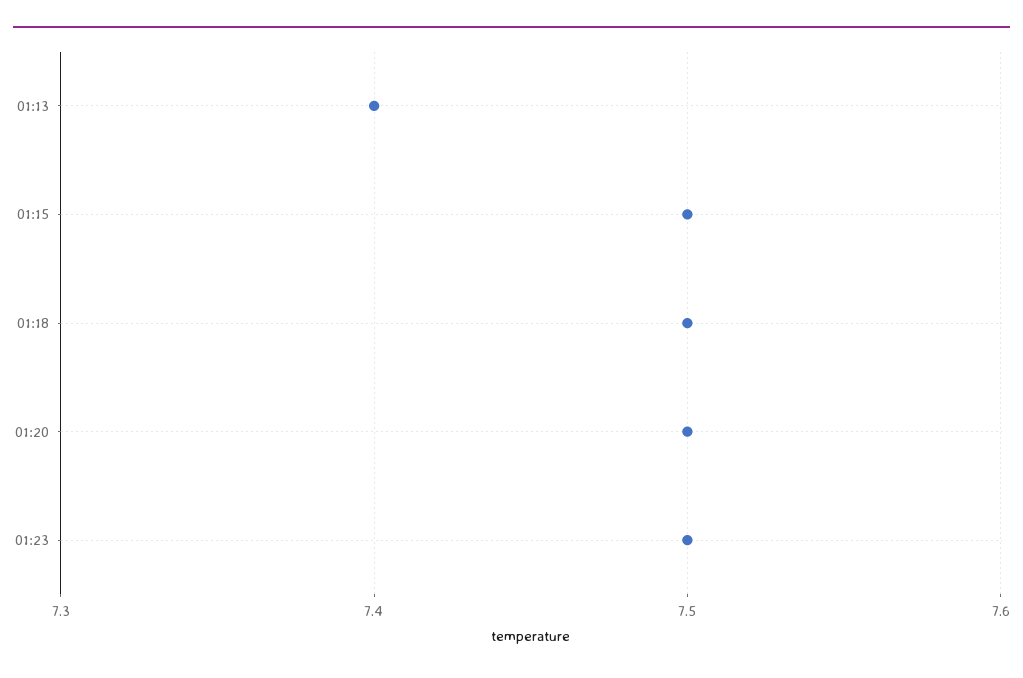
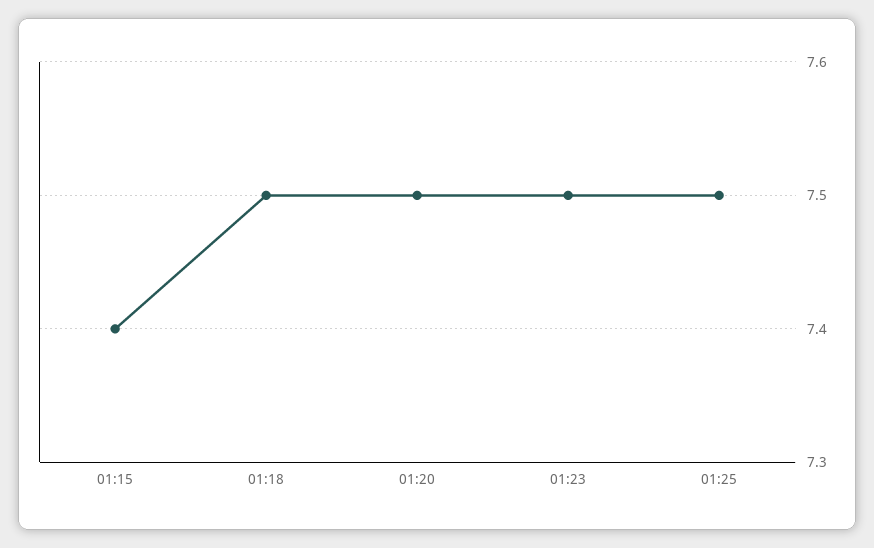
01:13: 7.4 -> none
01:15: 7.5 -> 7.4
01:25: none -> 7.5

